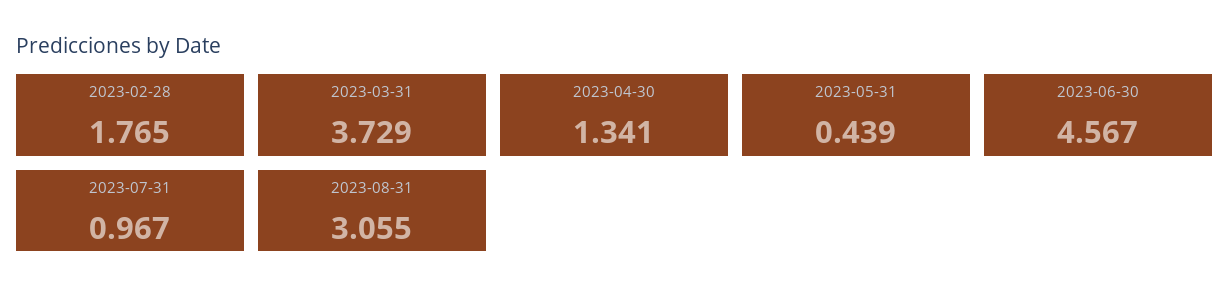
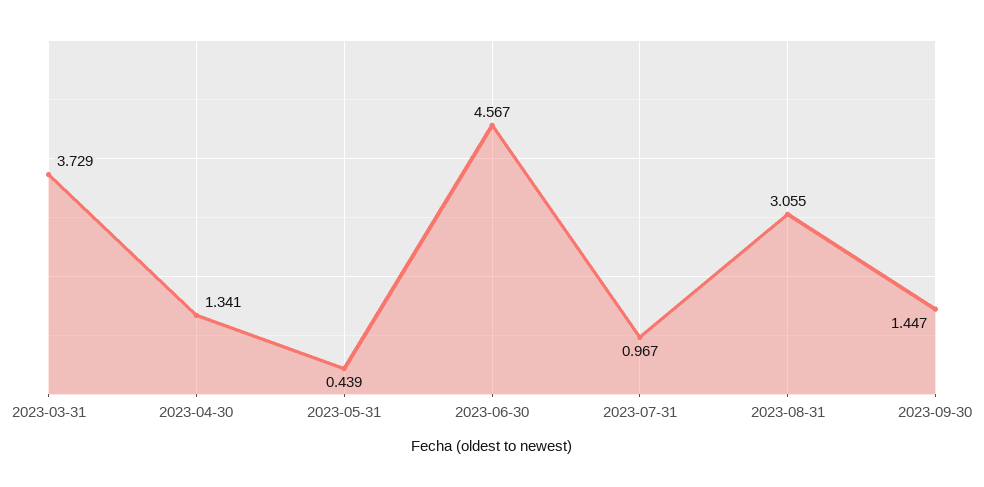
2023-02-28: 1.765 -> none
2023-09-30: none -> 1.447

